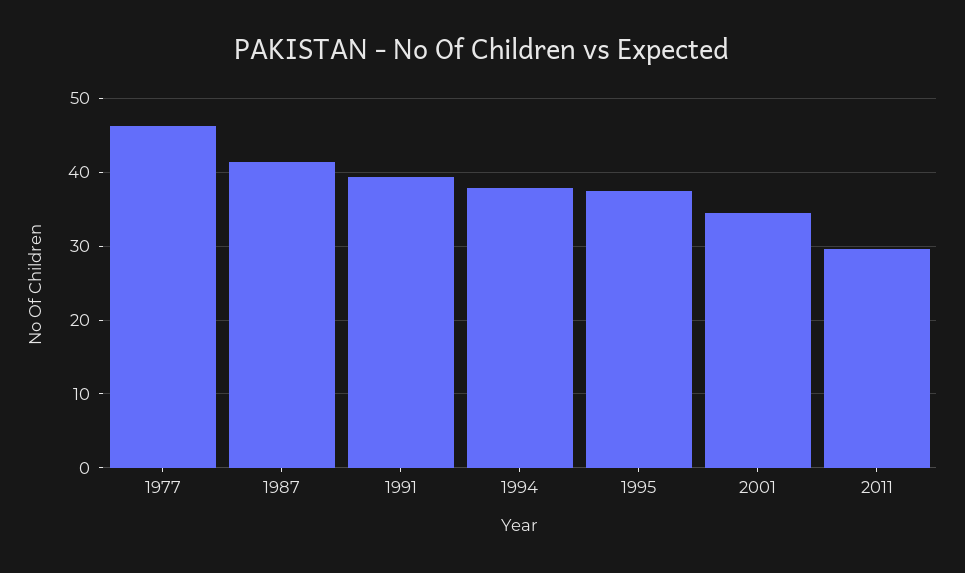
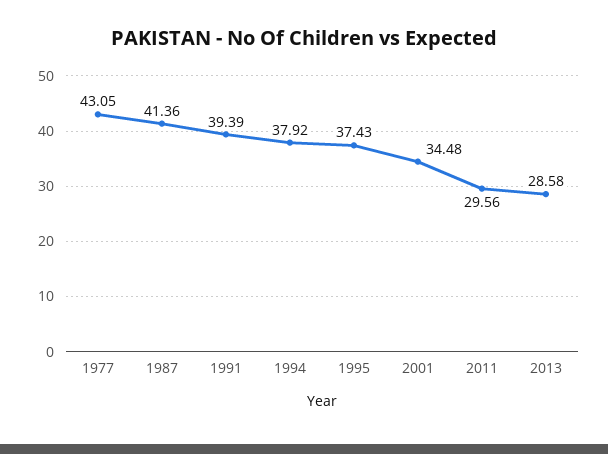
1977: 46 -> 43.05
2013: none -> 28.58

